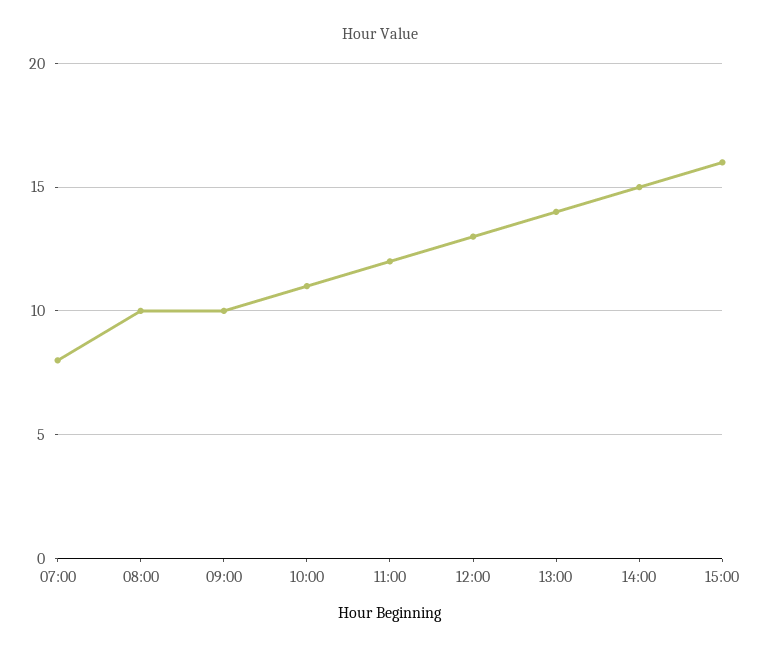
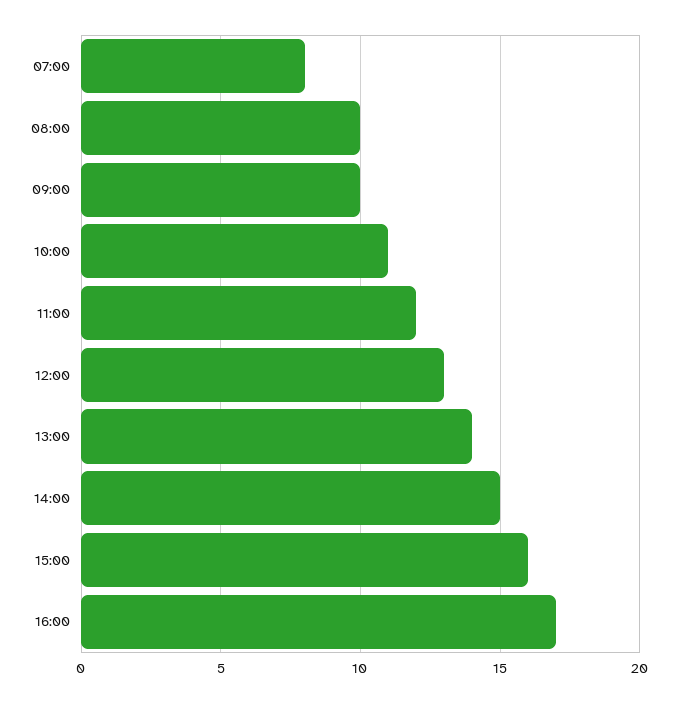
16:00: none -> 17

